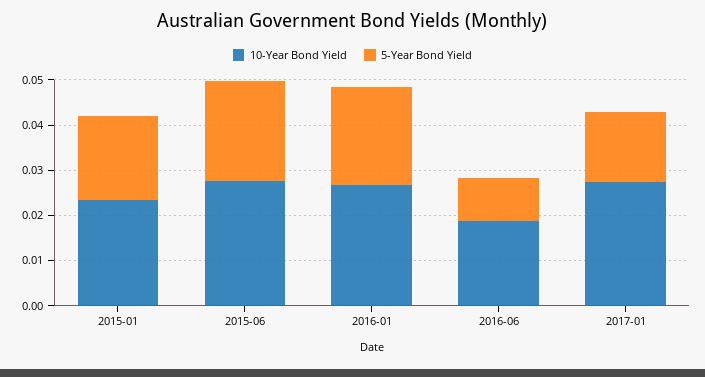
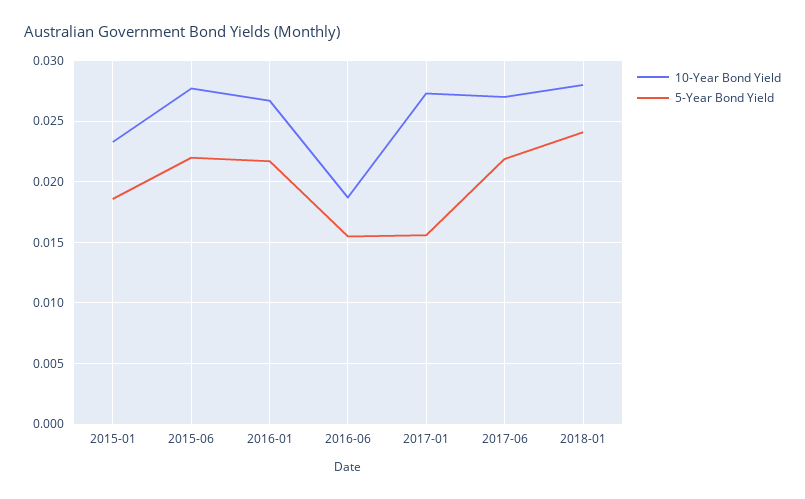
5-Year Bond Yield, 2016-06: 0.01 -> 0.0155
10-Year Bond Yield, 2017-06: none -> 0.027
5-Year Bond Yield, 2017-06: none -> 0.022
10-Year Bond Yield, 2018-01: none -> 0.028
5-Year Bond Yield, 2018-01: none -> 0.024

